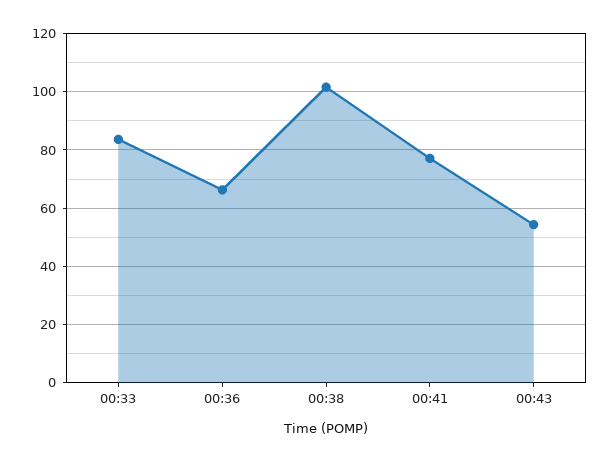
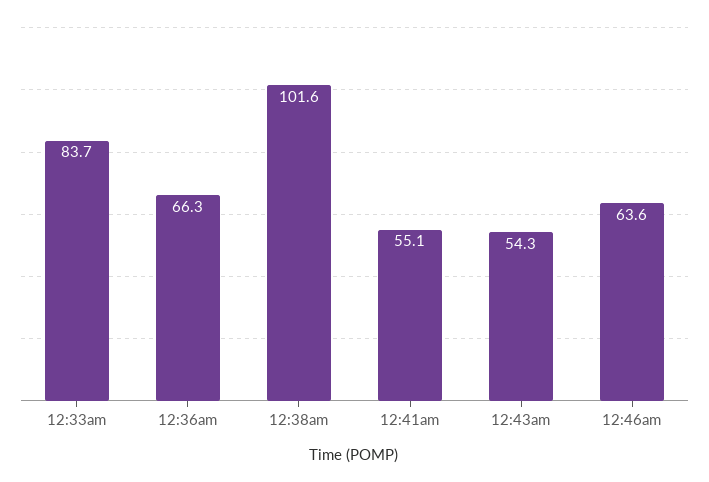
00:41: 77.5 -> 55.1
12:46am: none -> 63.6

